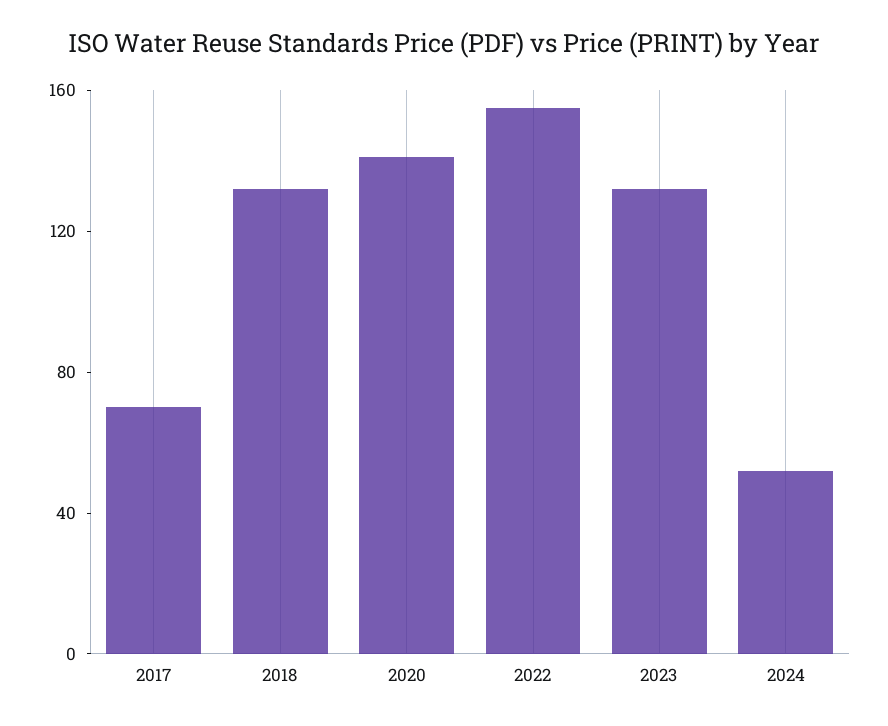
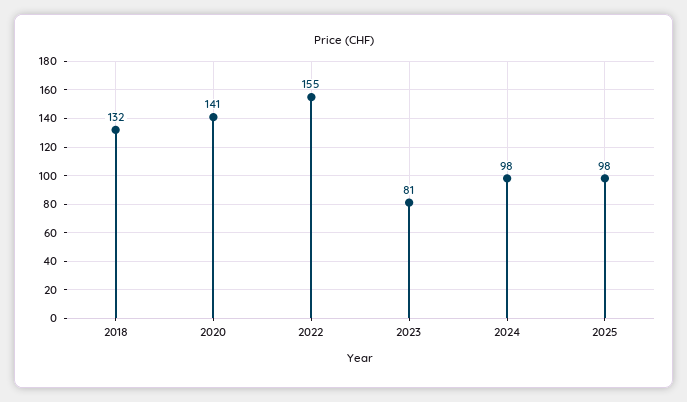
2017: 70 -> none
2023: 130 -> 81
2024: 50 -> 98
2025: none -> 98

